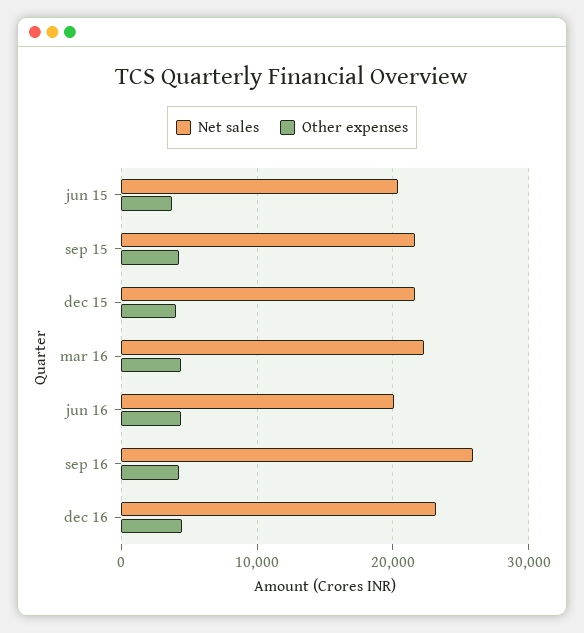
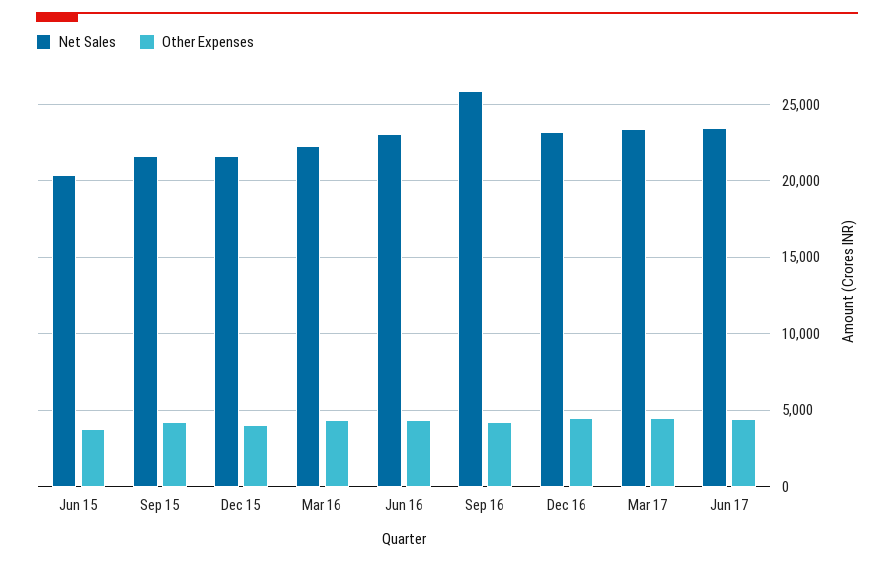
Net sales, jun 16: 20000 -> 23000
Net sales, Mar 17: none -> 23500
Other expenses, Mar 17: none -> 4500
Net sales, Jun 17: none -> 23500
Other expenses, Jun 17: none -> 4500

